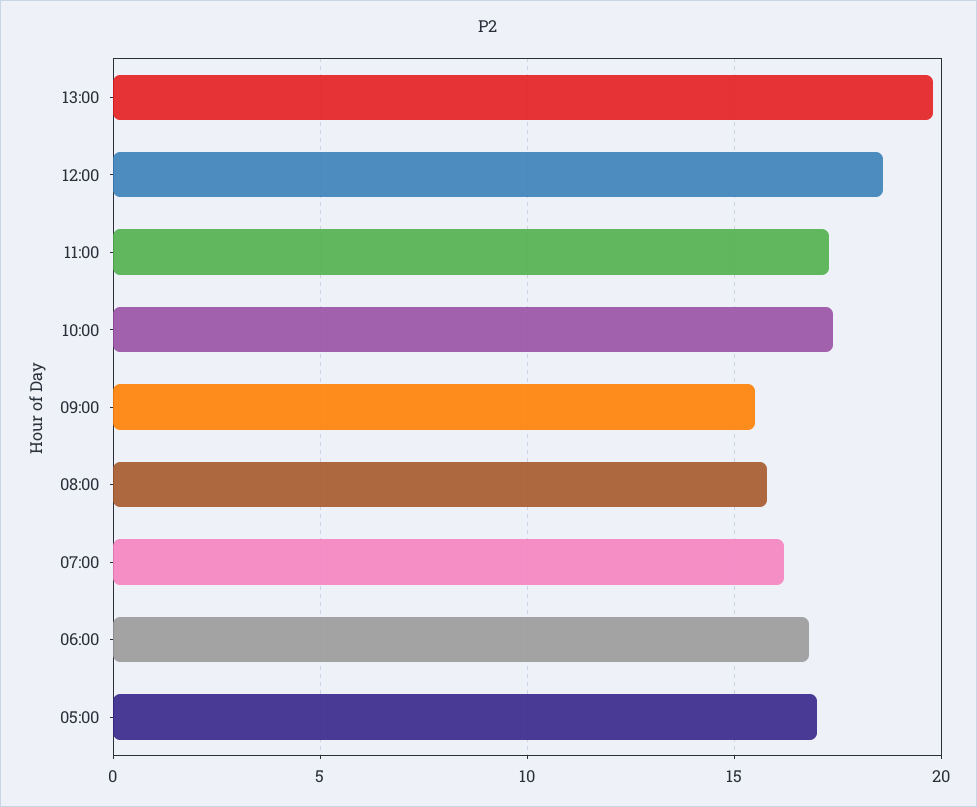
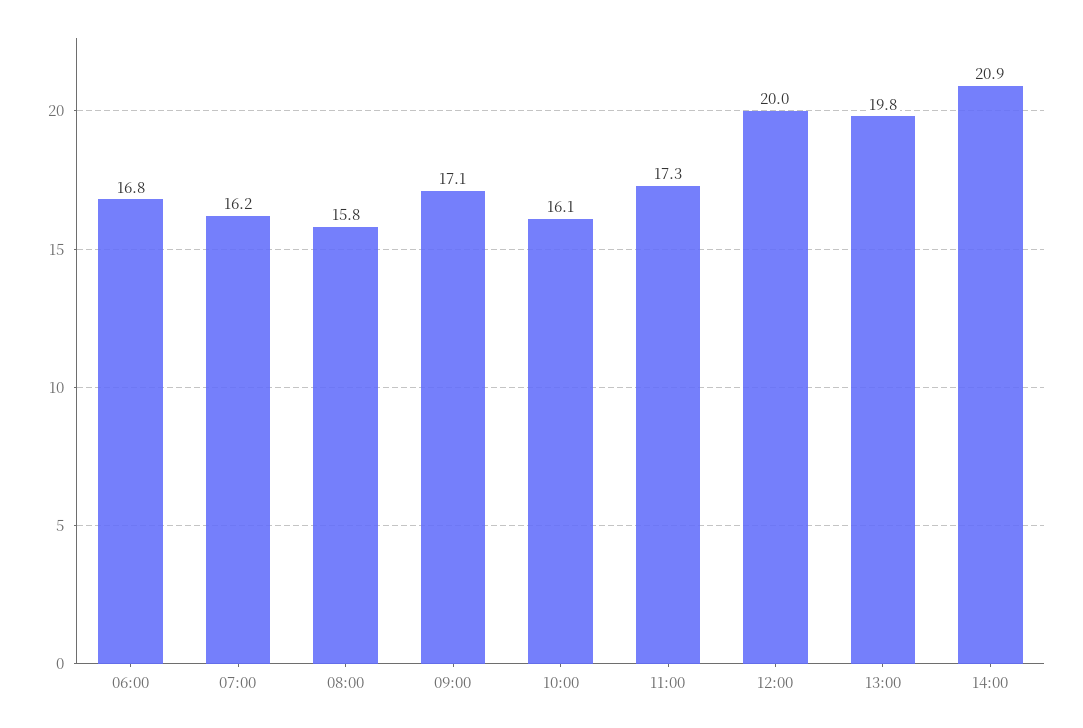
12:00: 18.5 -> 20
10:00: 17.5 -> 16.1
09:00: 15.5 -> 17.1
05:00: 17 -> none
14:00: none -> 20.9

